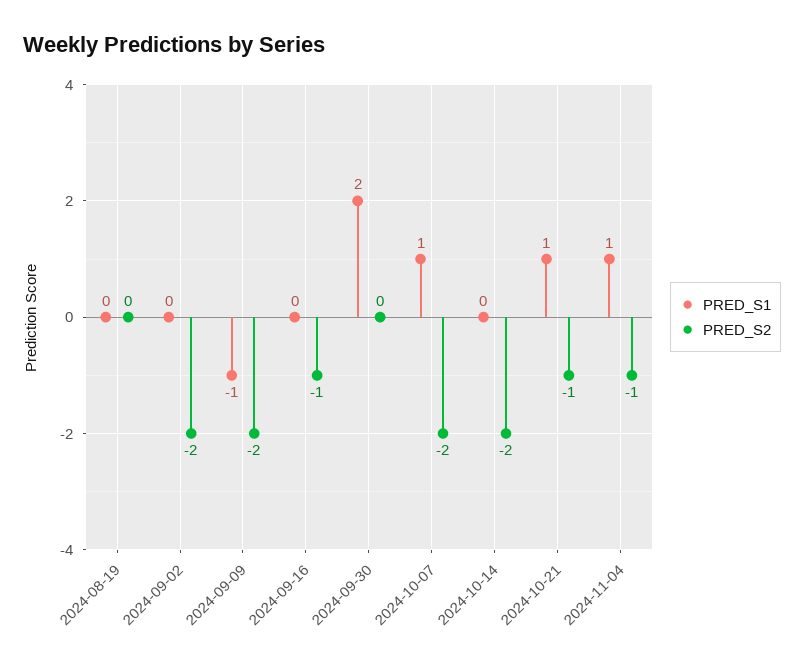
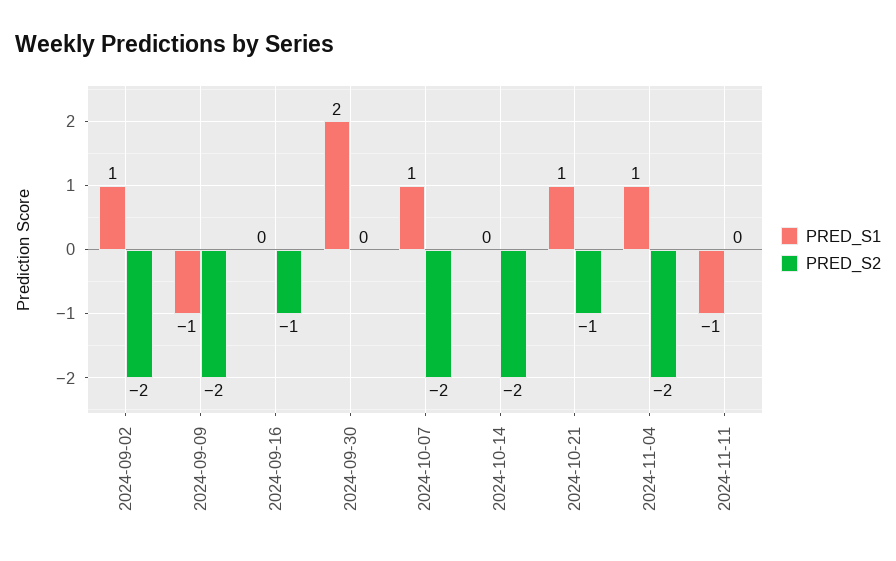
PRED_S1, 2024-08-19: 0 -> none
PRED_S2, 2024-08-19: 0 -> none
PRED_S1, 2024-09-02: 0 -> 1
PRED_S2, 2024-11-04: -1 -> -2
PRED_S1, 2024-11-11: none -> -1
PRED_S2, 2024-11-11: none -> 0

